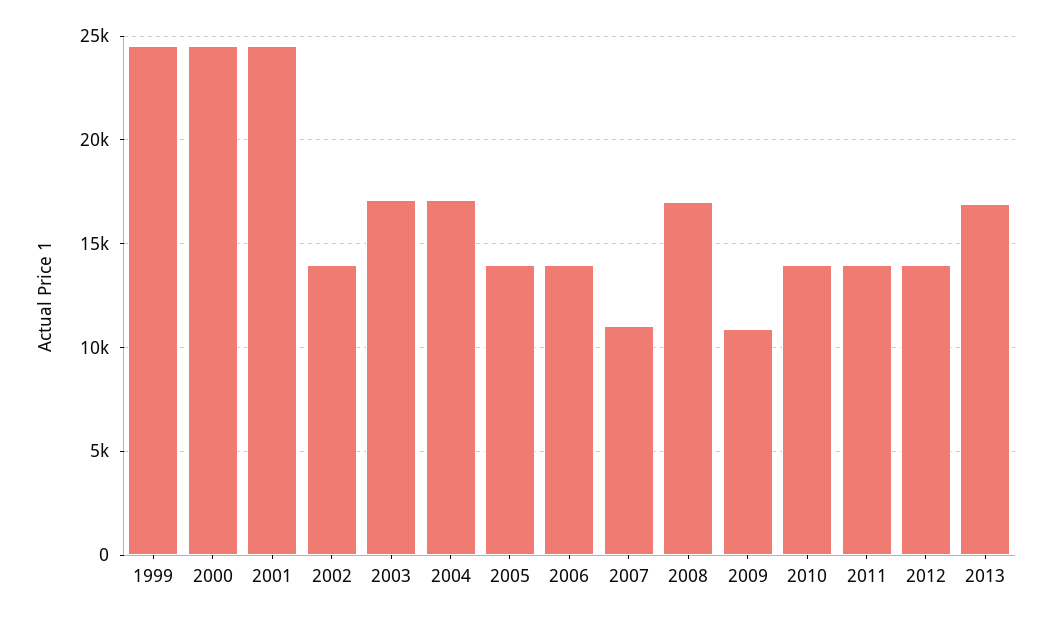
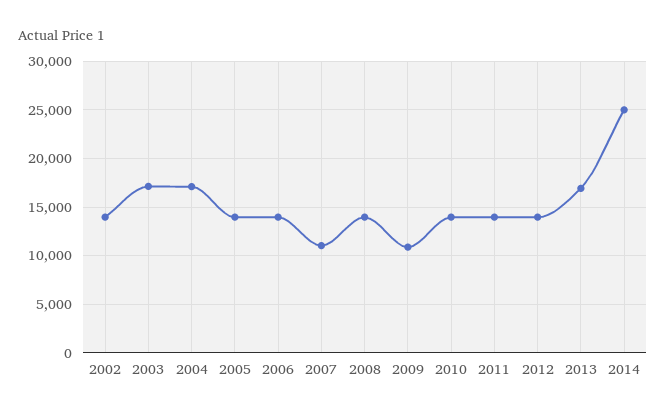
1999: 24500 -> none
2000: 24500 -> none
2001: 24500 -> none
2008: 17000 -> 14000
2014: none -> 25000

